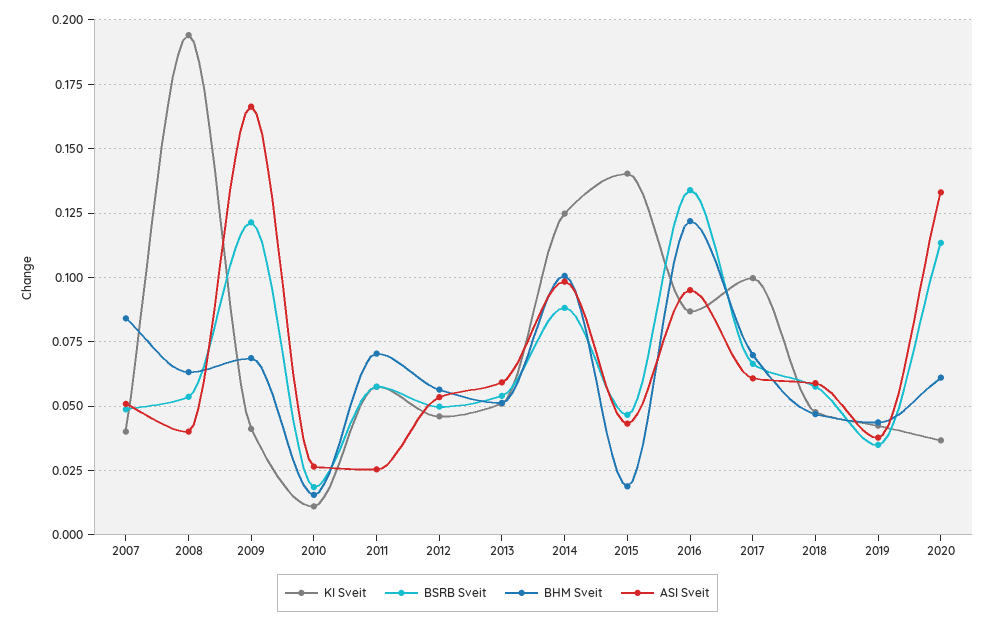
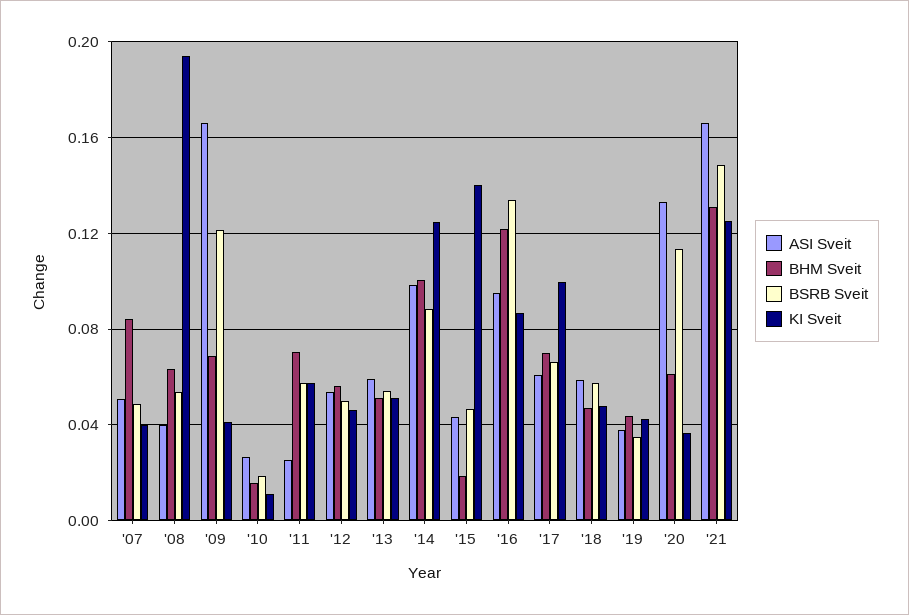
ASI Sveit, '21: none -> 0.165
BHM Sveit, '21: none -> 0.13
BSRB Sveit, '21: none -> 0.15
KI Sveit, '21: none -> 0.125

